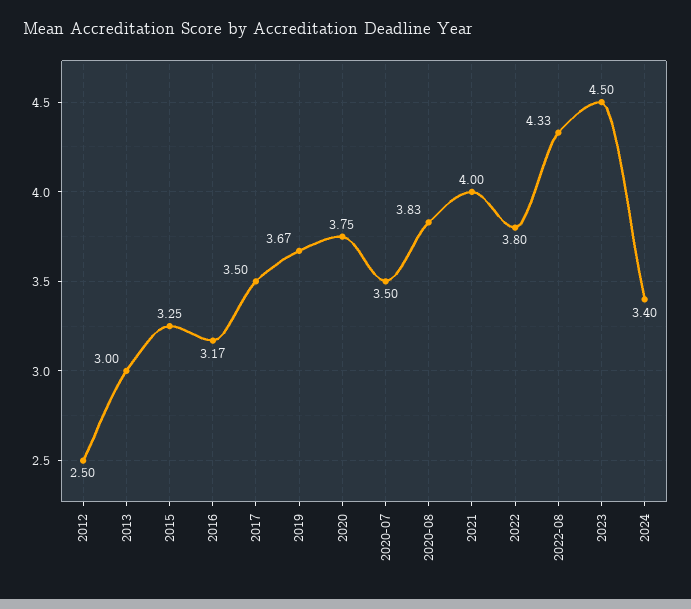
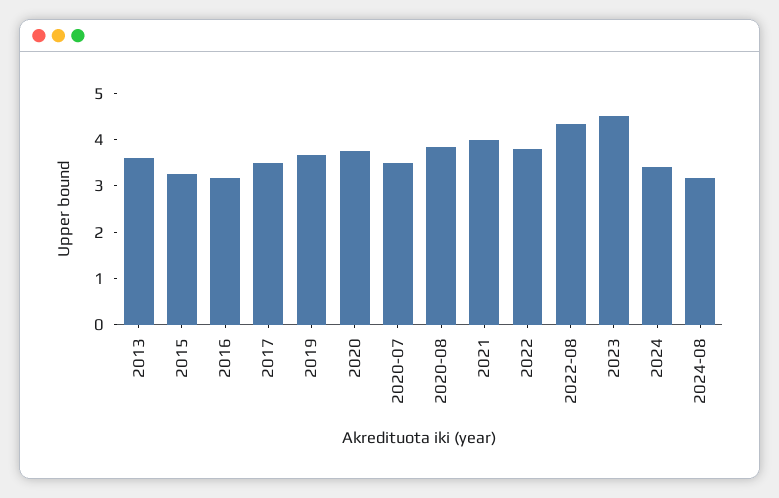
2012: 2.5 -> none
2013: 3 -> 3.6
2024-08: none -> 3.2

